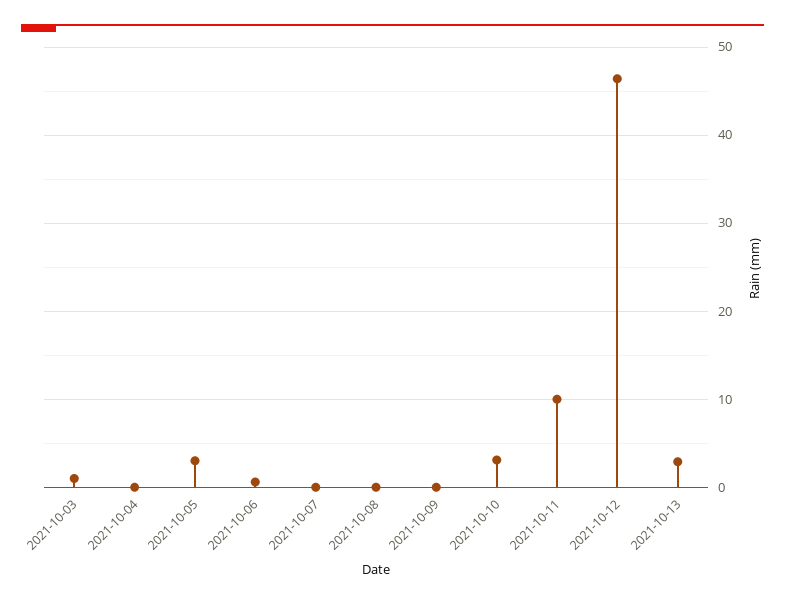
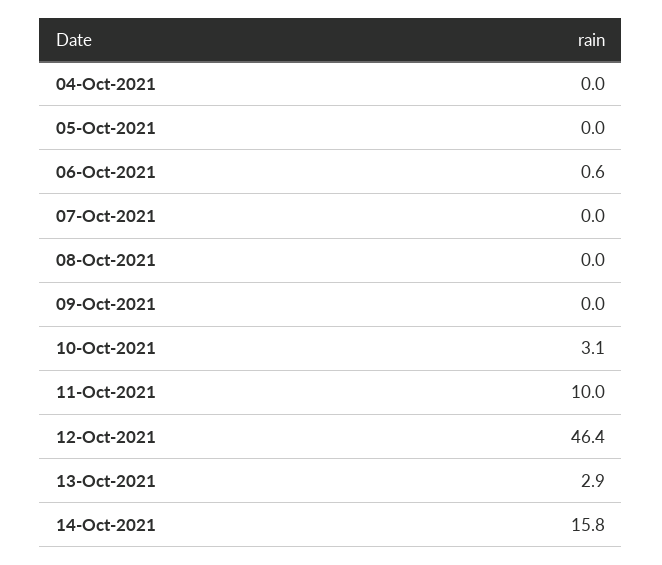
2021-10-03: 1 -> none
2021-10-05: 3 -> 0
14-Oct-2021: none -> 15.8

